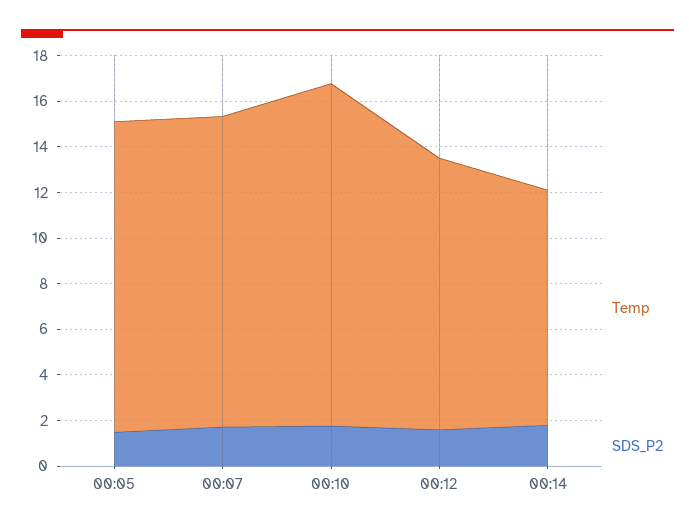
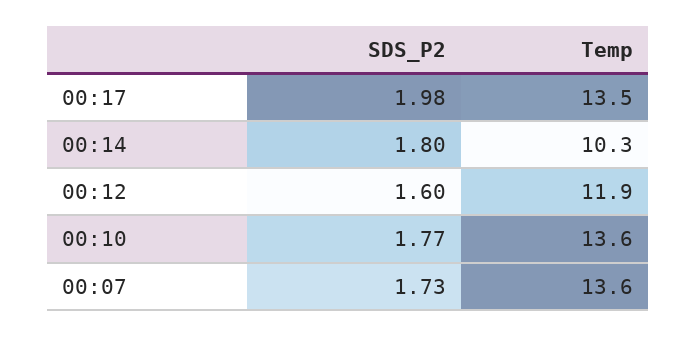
Temp, 00:05: 13.5 -> none
SDS_P2, 00:05: 1.5 -> none
Temp, 00:10: 15 -> 13.6
SDS_P2, 00:17: none -> 1.98
Temp, 00:17: none -> 13.5

